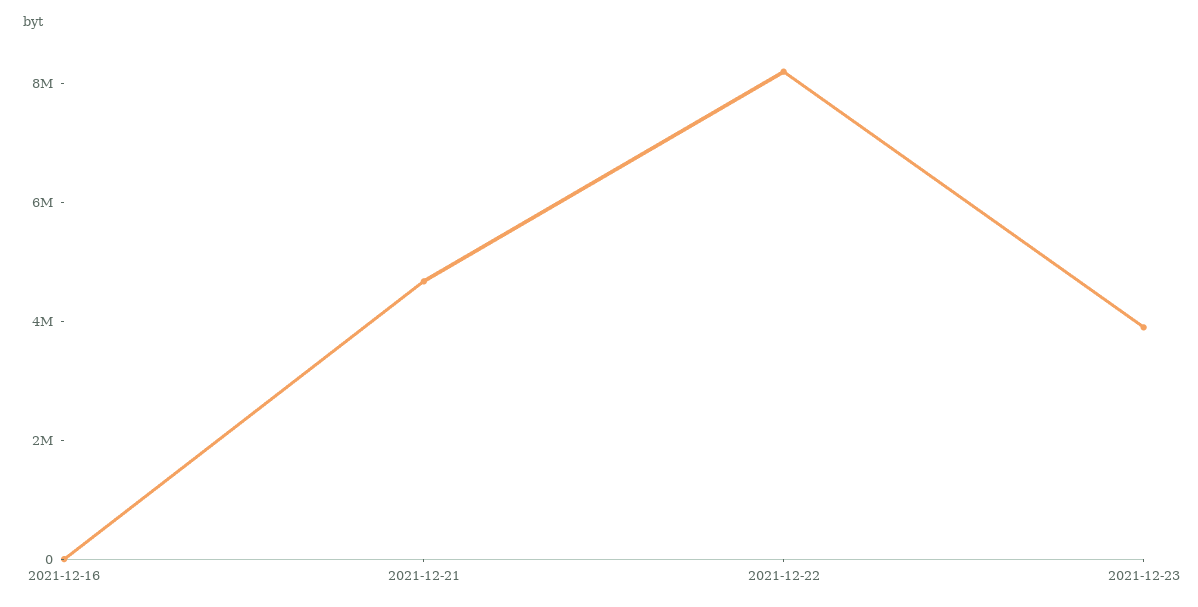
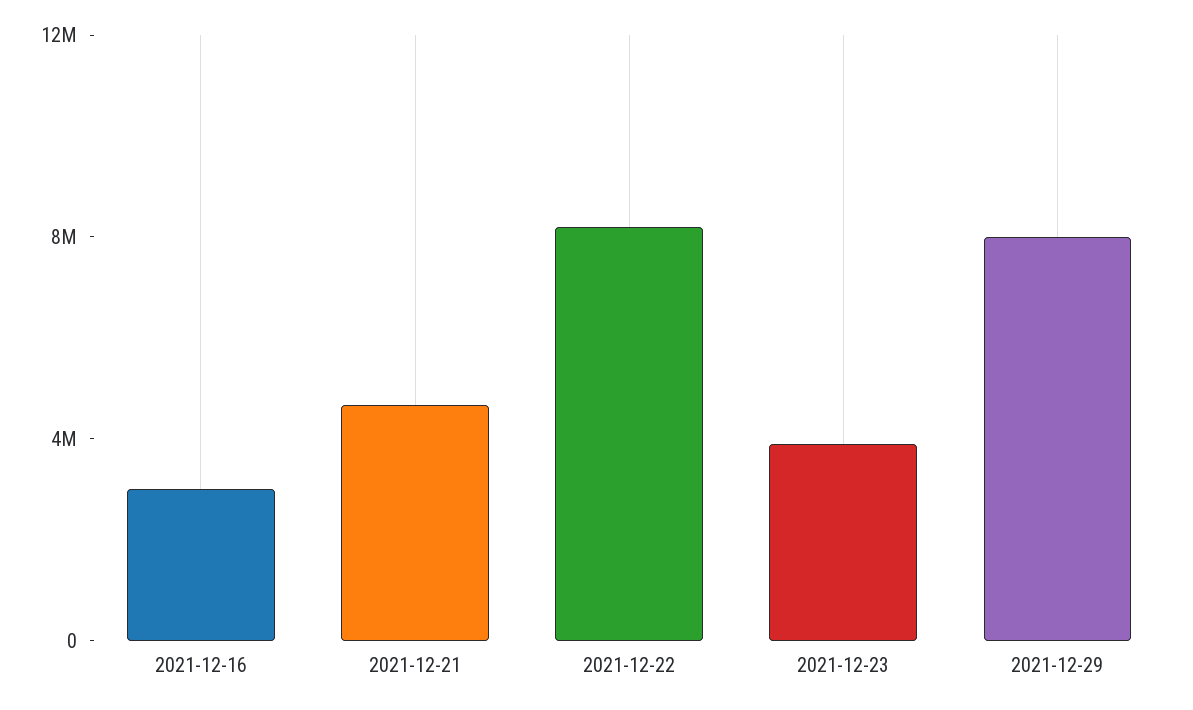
2021-12-16: 0 -> 3000000
2021-12-29: none -> 8000000

